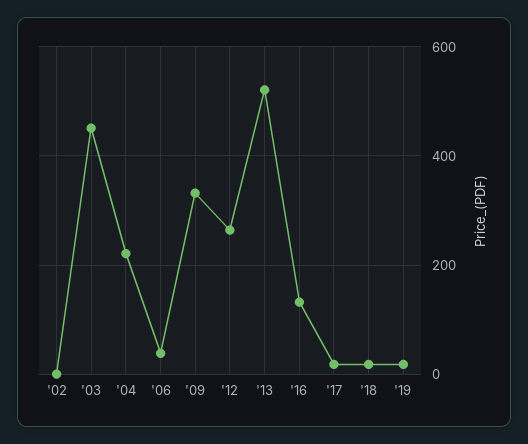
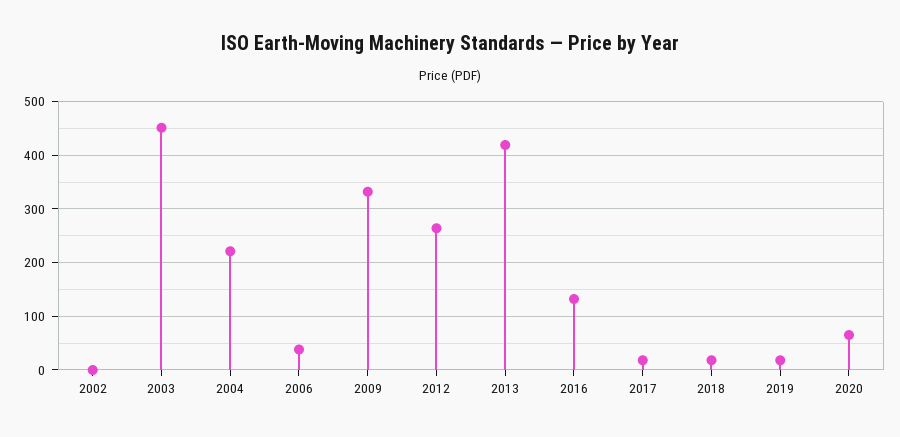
'13: 520 -> 420
2020: none -> 60

